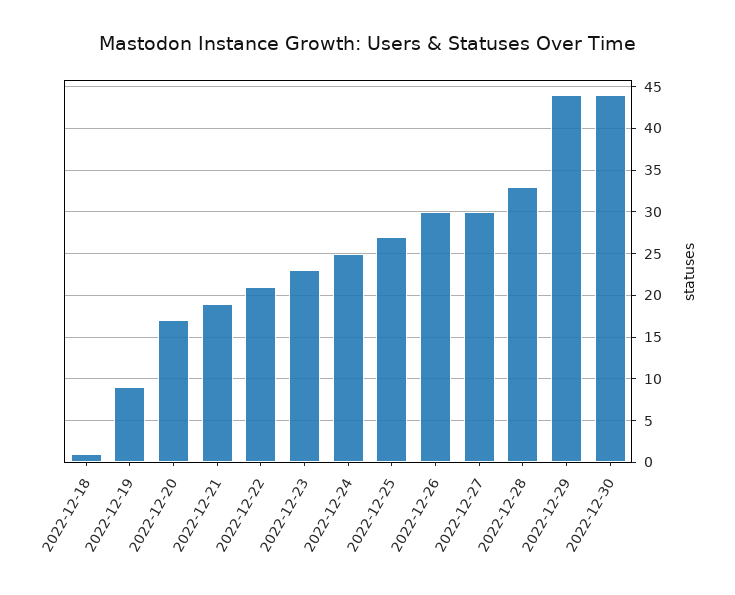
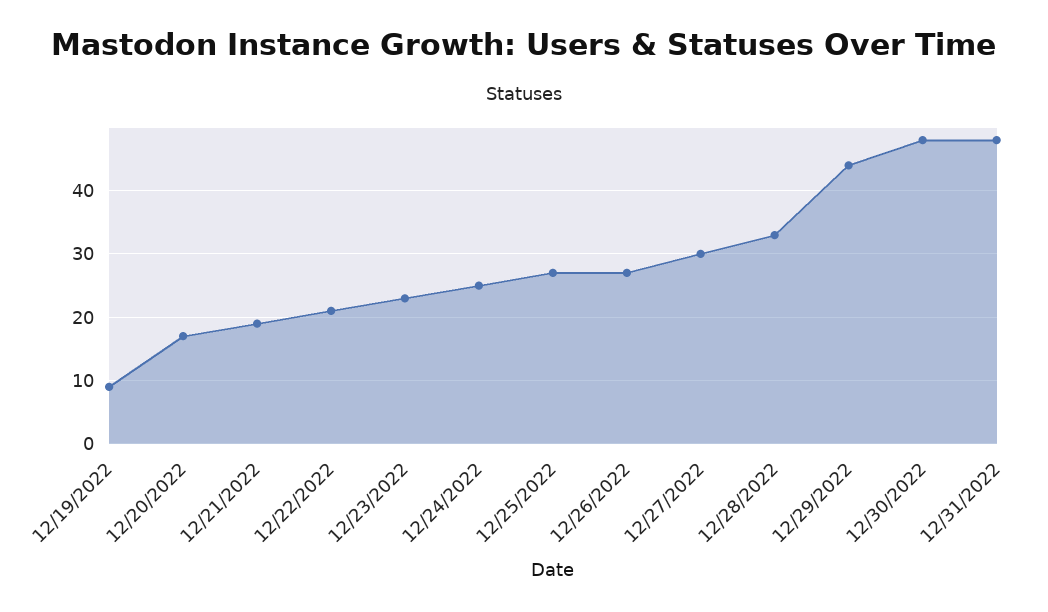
2022-12-18: 1 -> none
2022-12-26: 30 -> 27
2022-12-30: 44 -> 48
12/31/2022: none -> 48

